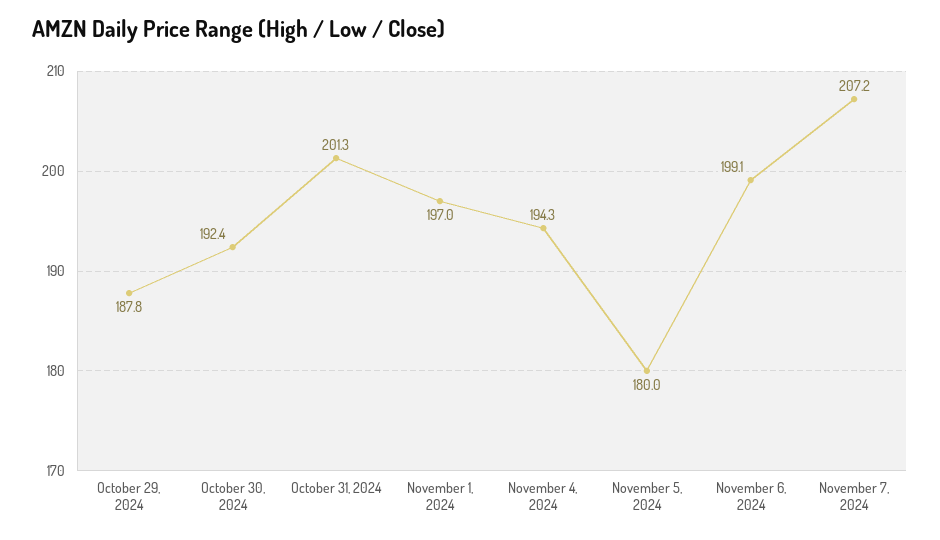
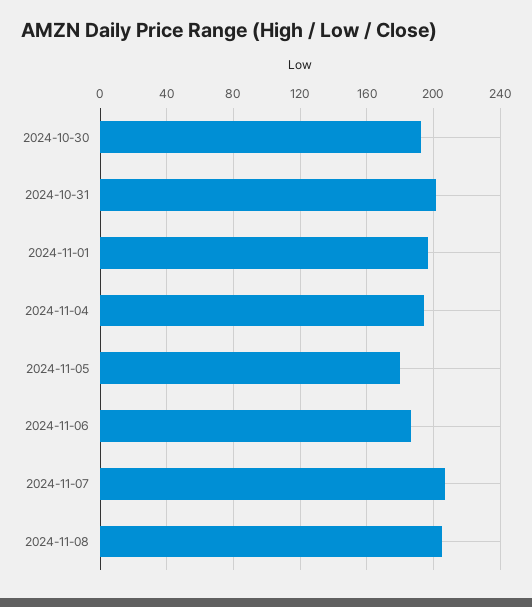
October 29, 2024: 187.8 -> none
November 6, 2024: 199.1 -> 185
2024-11-08: none -> 205

